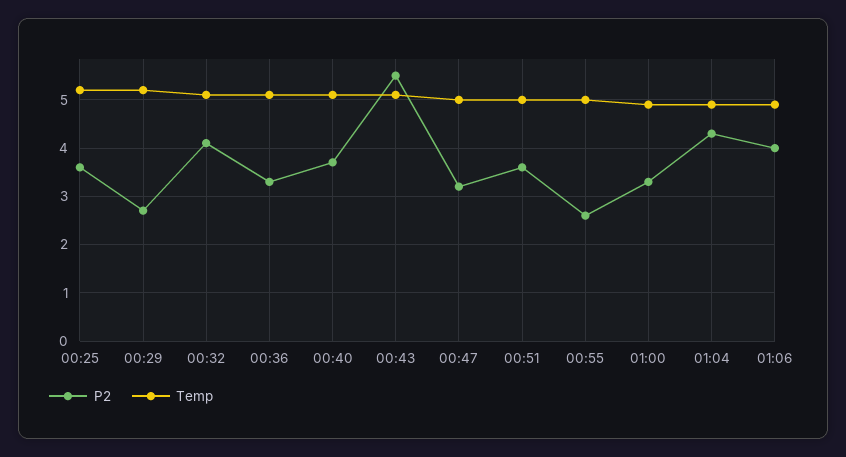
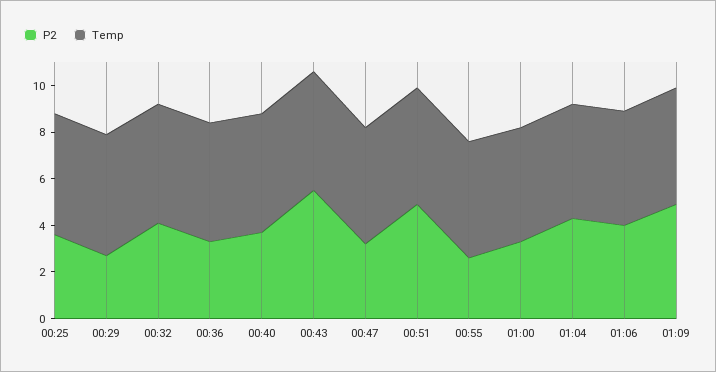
P2, 00:51: 3.5 -> 5
P2, 01:09: none -> 5
Temp, 01:09: none -> 5

